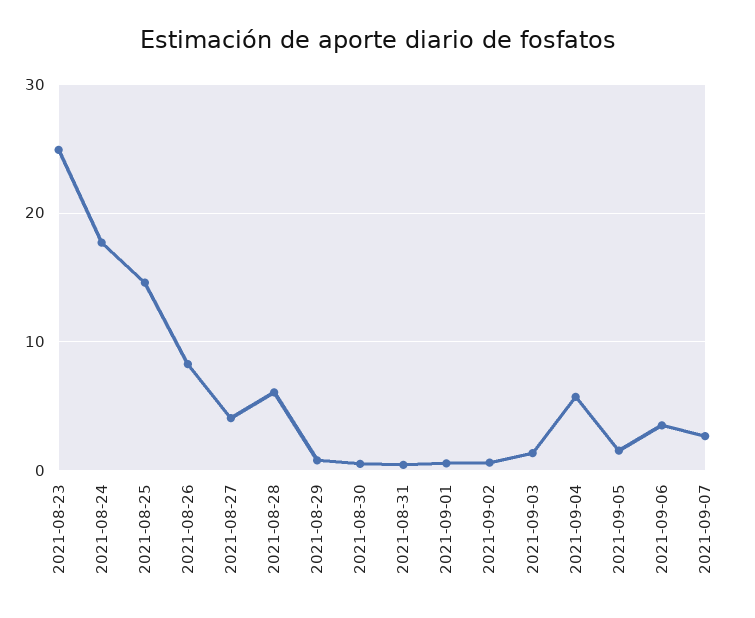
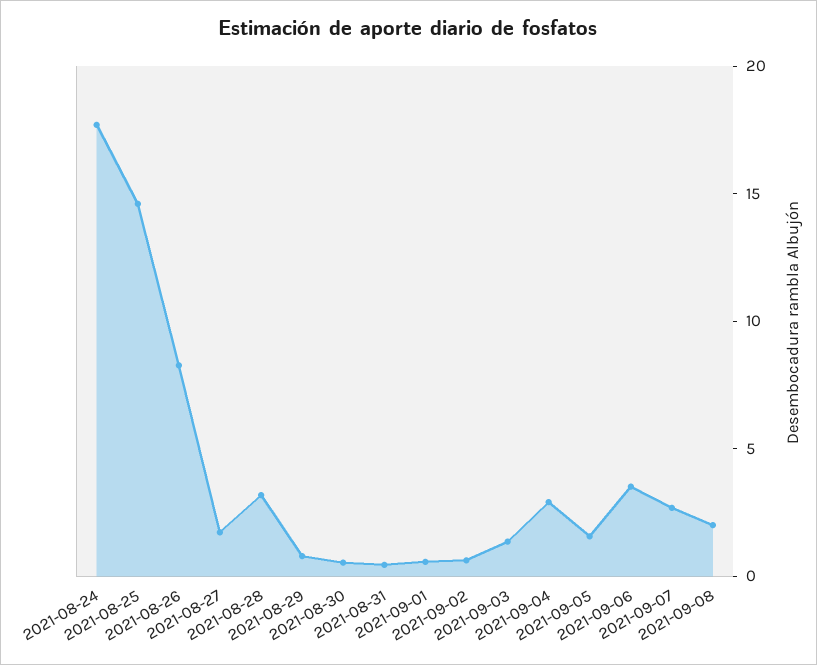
2021-08-23: 25 -> none
2021-08-27: 4 -> 2
2021-08-28: 6 -> 3
2021-09-04: 6 -> 3
2021-09-08: none -> 2

